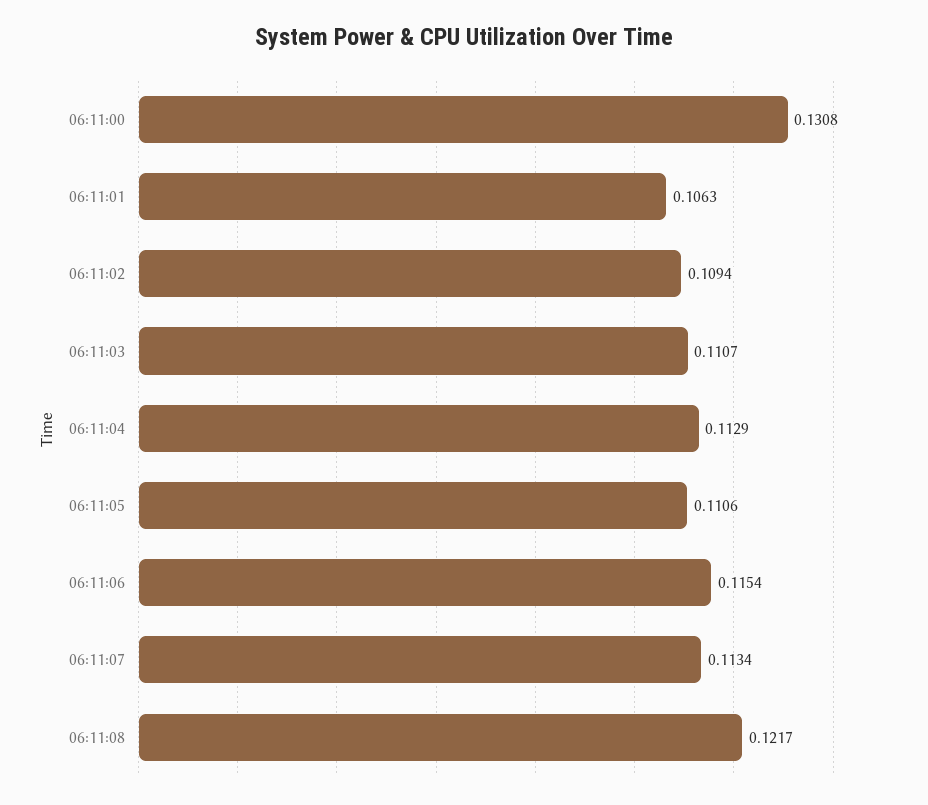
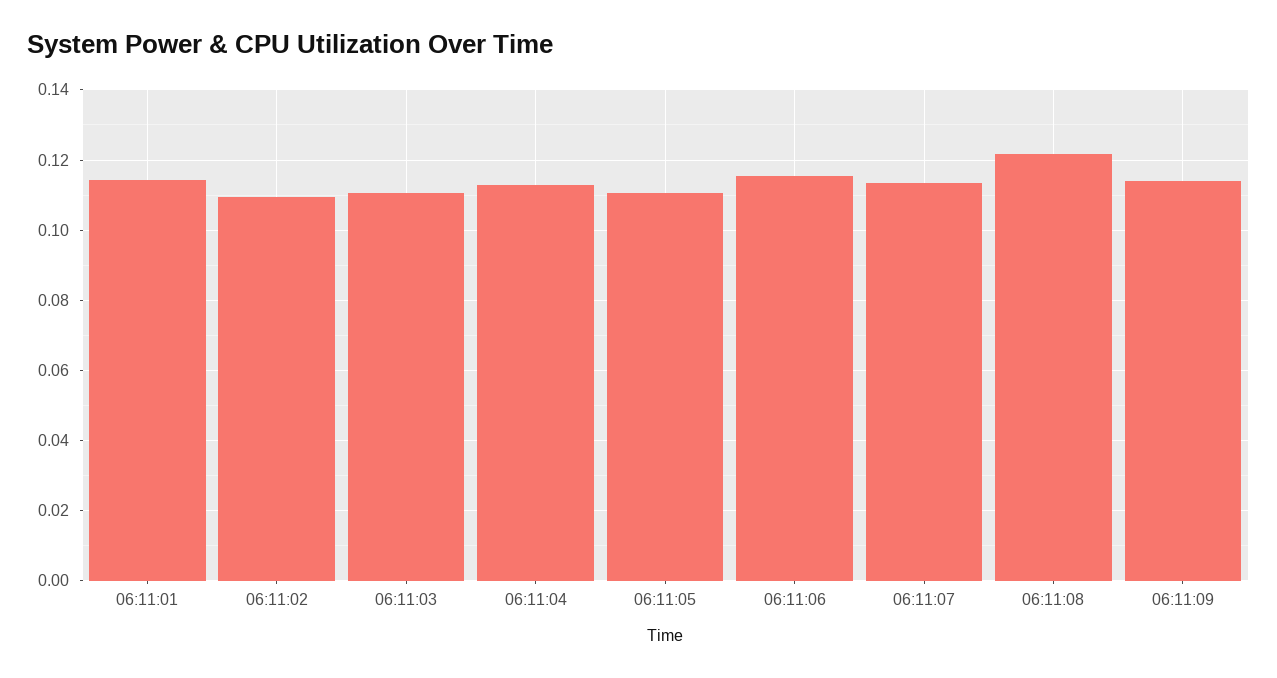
06:11:00: 0.1308 -> none
06:11:01: 0.1063 -> 0.114
06:11:09: none -> 0.114

